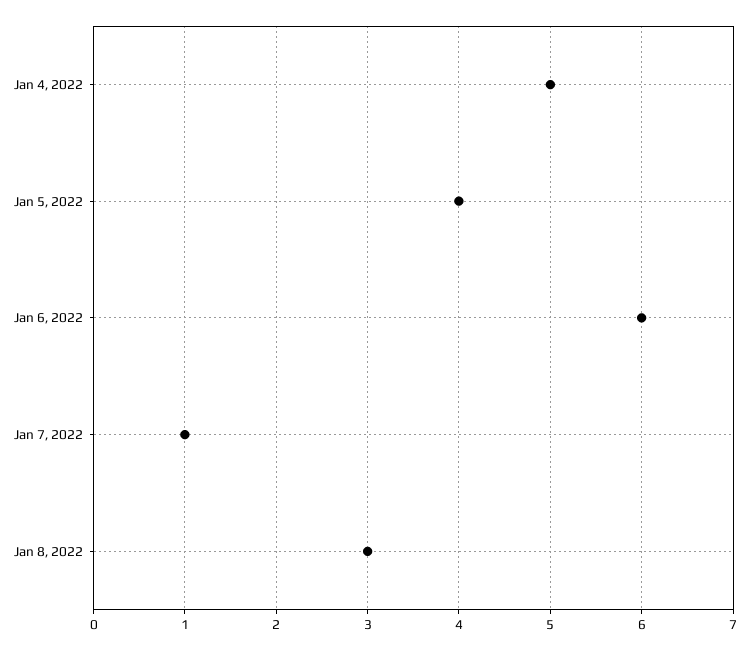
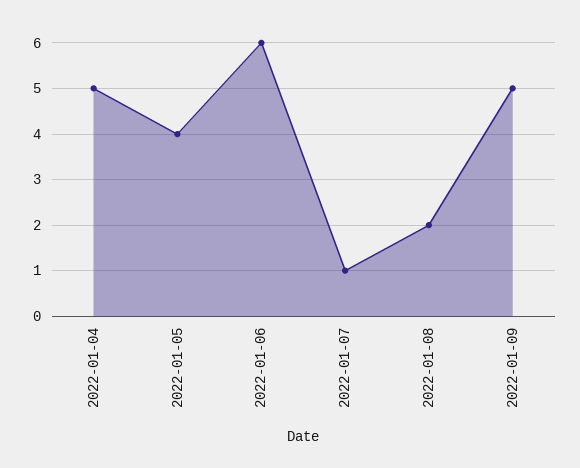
Jan 8, 2022: 3 -> 2
2022-01-09: none -> 5

